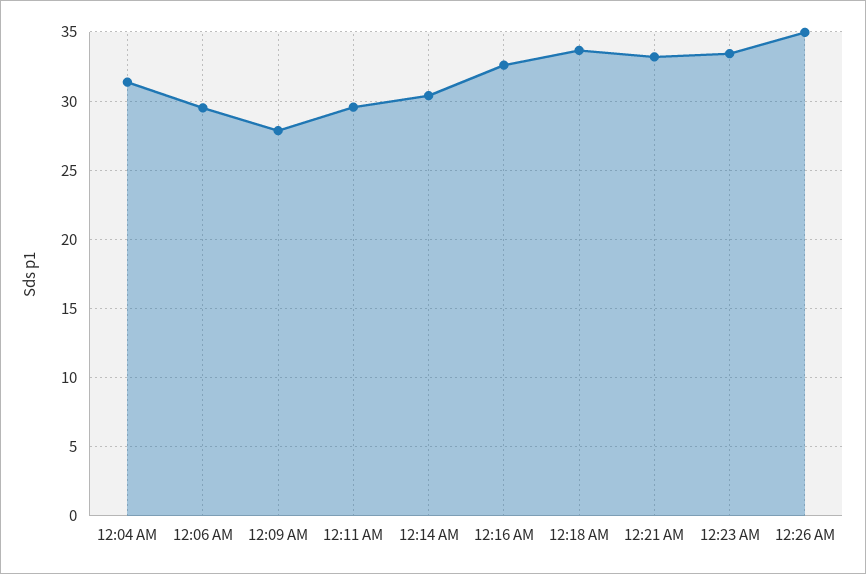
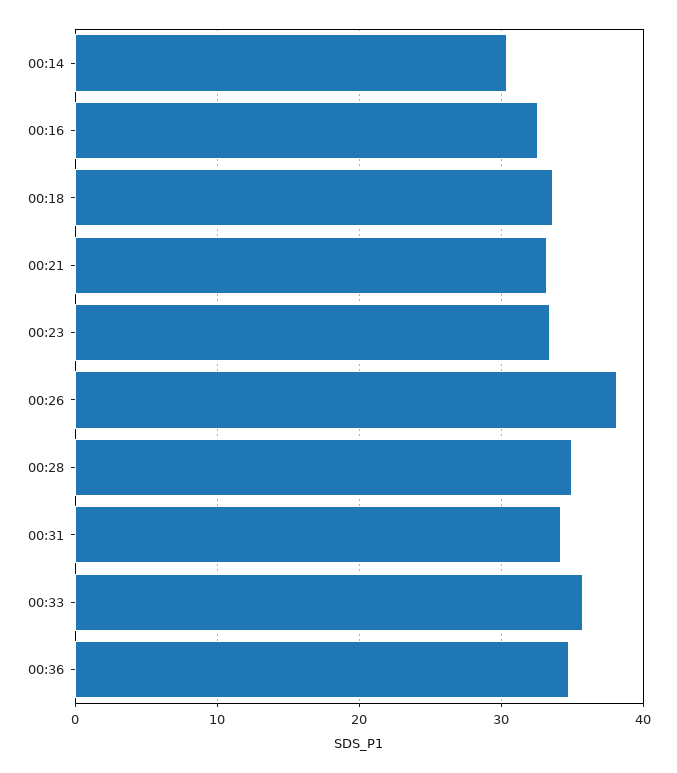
12:04 AM: 31.5 -> none
12:06 AM: 29.5 -> none
12:09 AM: 28 -> none
12:11 AM: 29.5 -> none
12:26 AM: 35 -> 38
00:28: none -> 35
00:31: none -> 34
00:33: none -> 36
00:36: none -> 35

